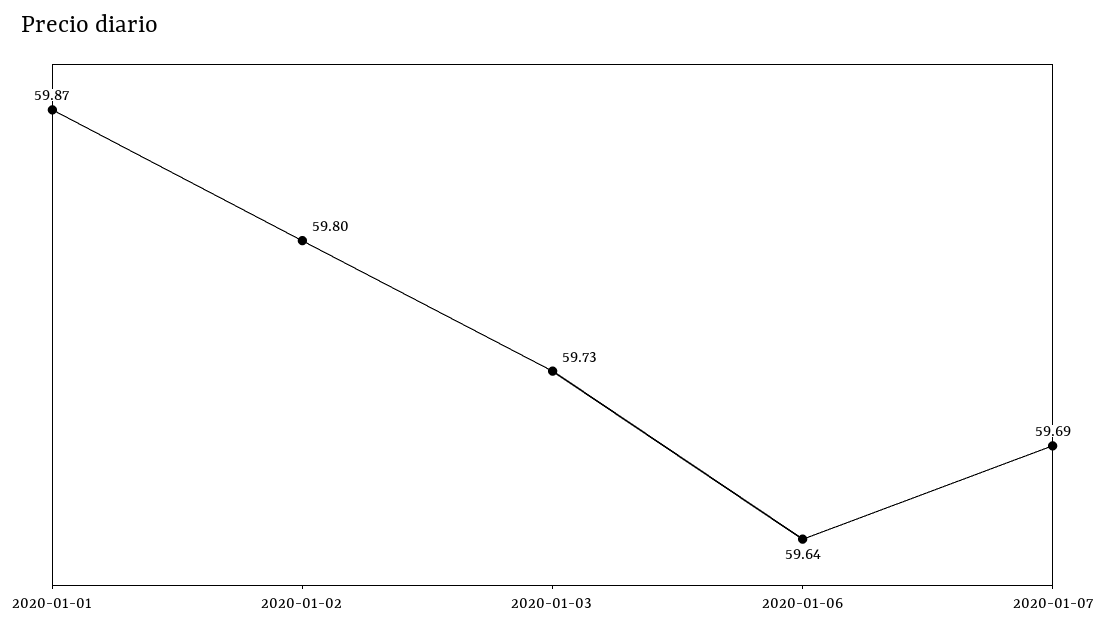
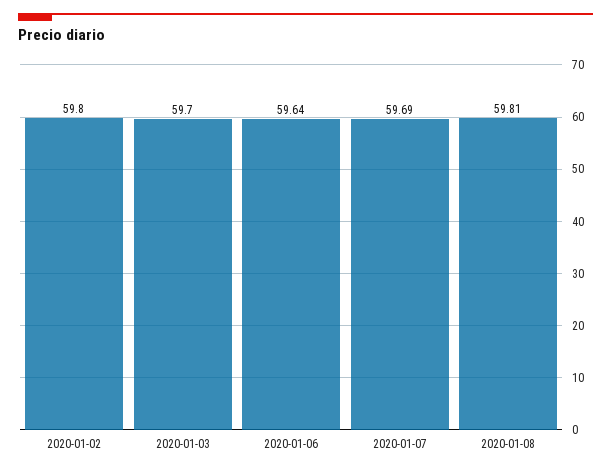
2020-01-01: 59.87 -> none
2020-01-03: 59.73 -> 59.7
2020-01-08: none -> 59.81

